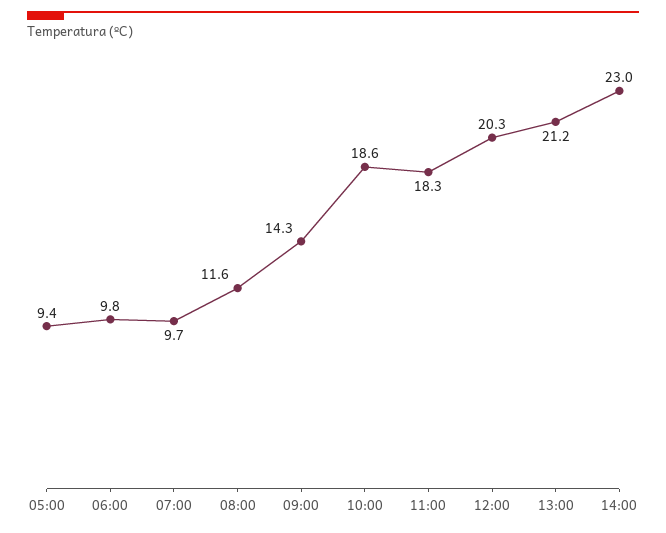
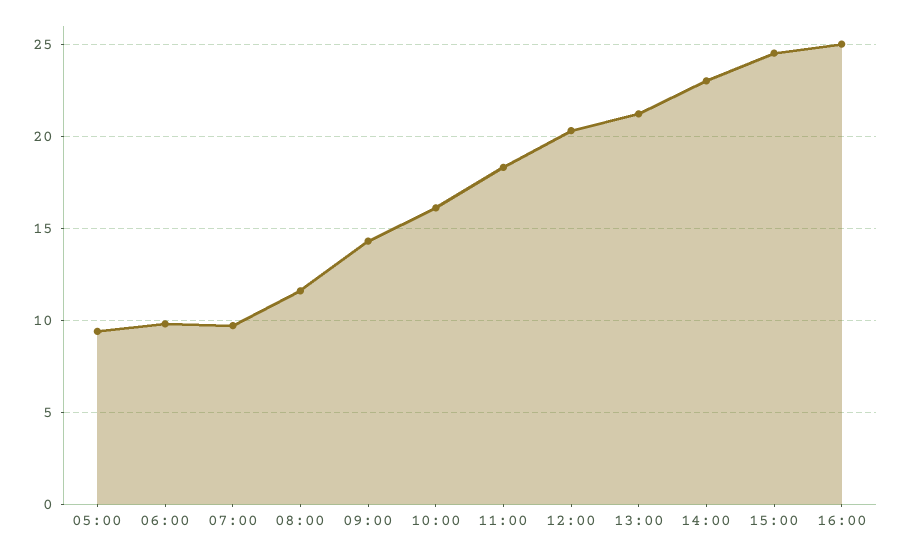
10:00: 18.6 -> 16
15:00: none -> 24.5
16:00: none -> 25

